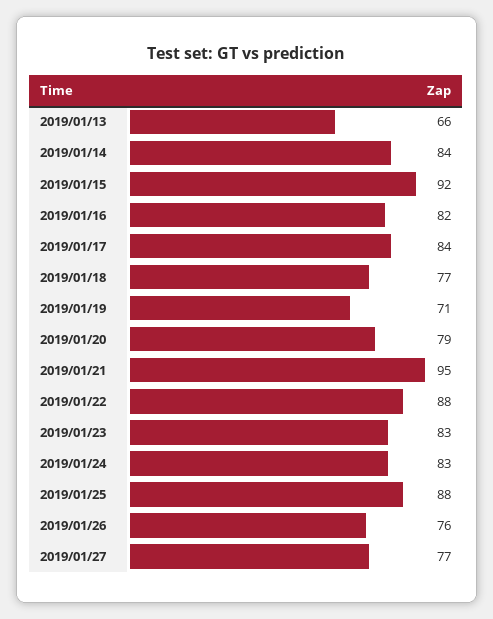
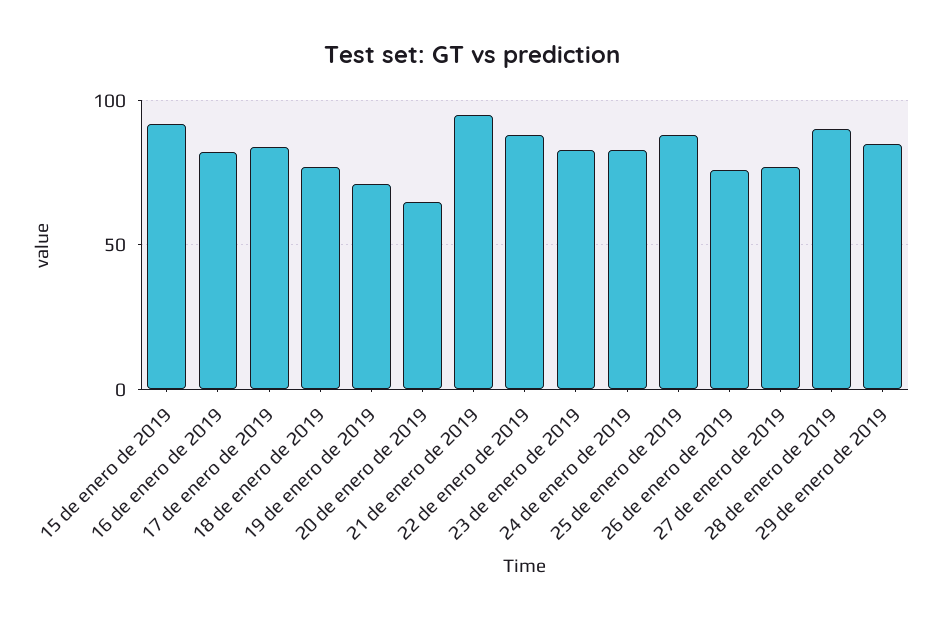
2019/01/13: 66 -> none
2019/01/14: 84 -> none
2019/01/20: 79 -> 65
28 de enero de 2019: none -> 90
29 de enero de 2019: none -> 85

